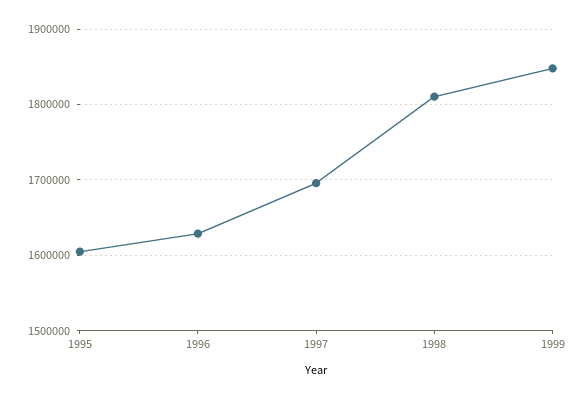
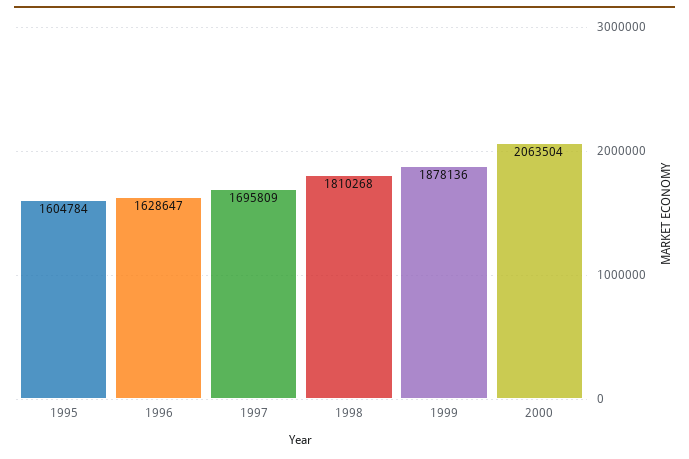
1999: 1850000 -> 1878136
2000: none -> 2063504

